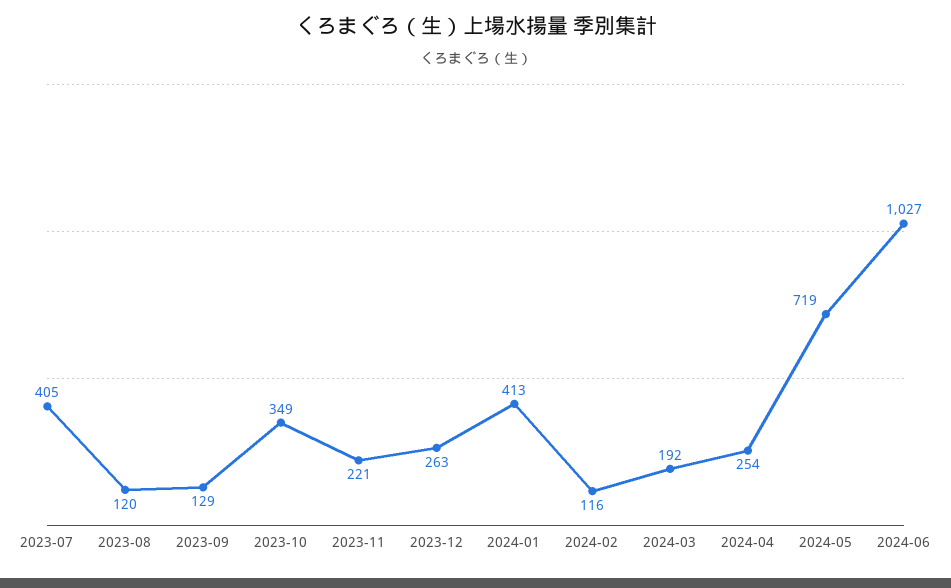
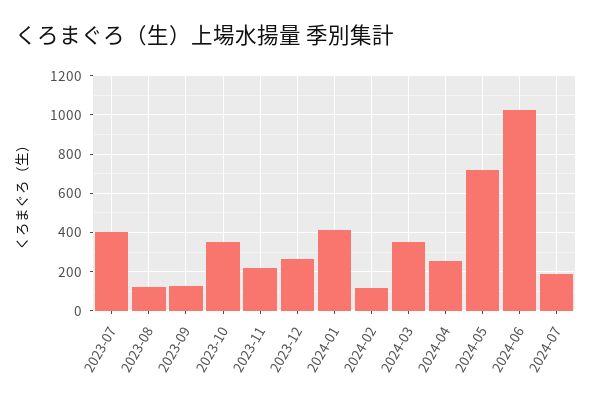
2024-03: 192 -> 350
2024-07: none -> 200

